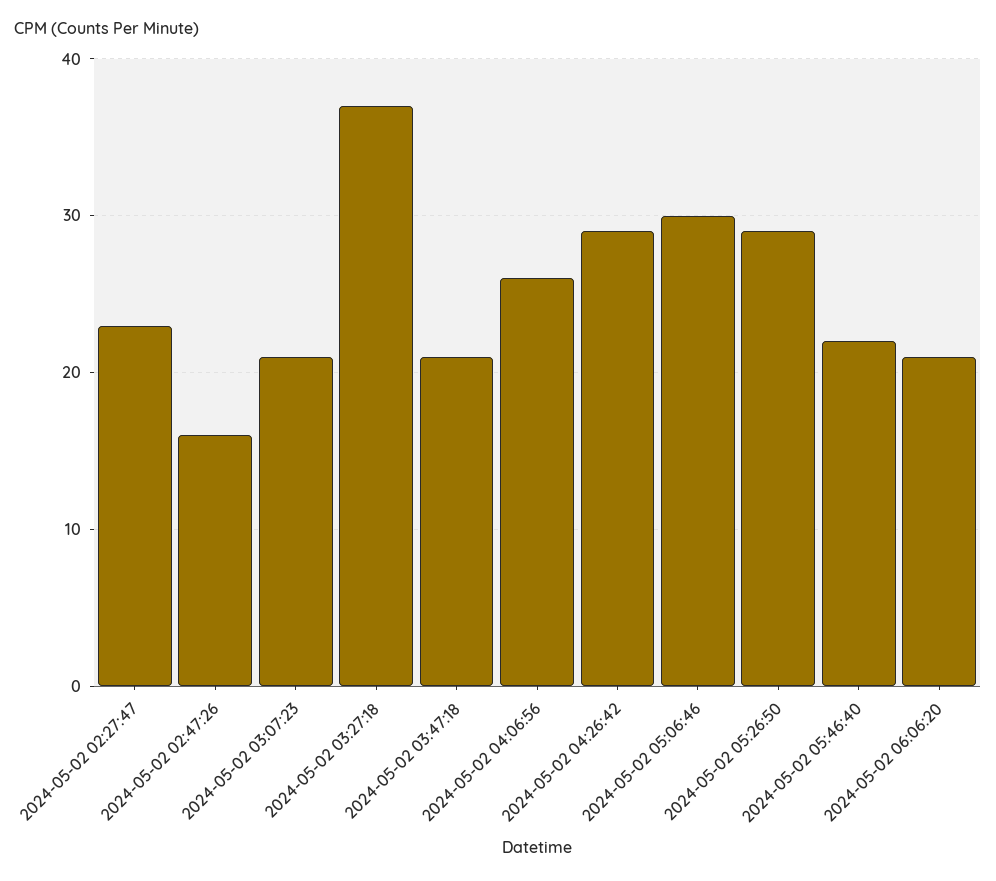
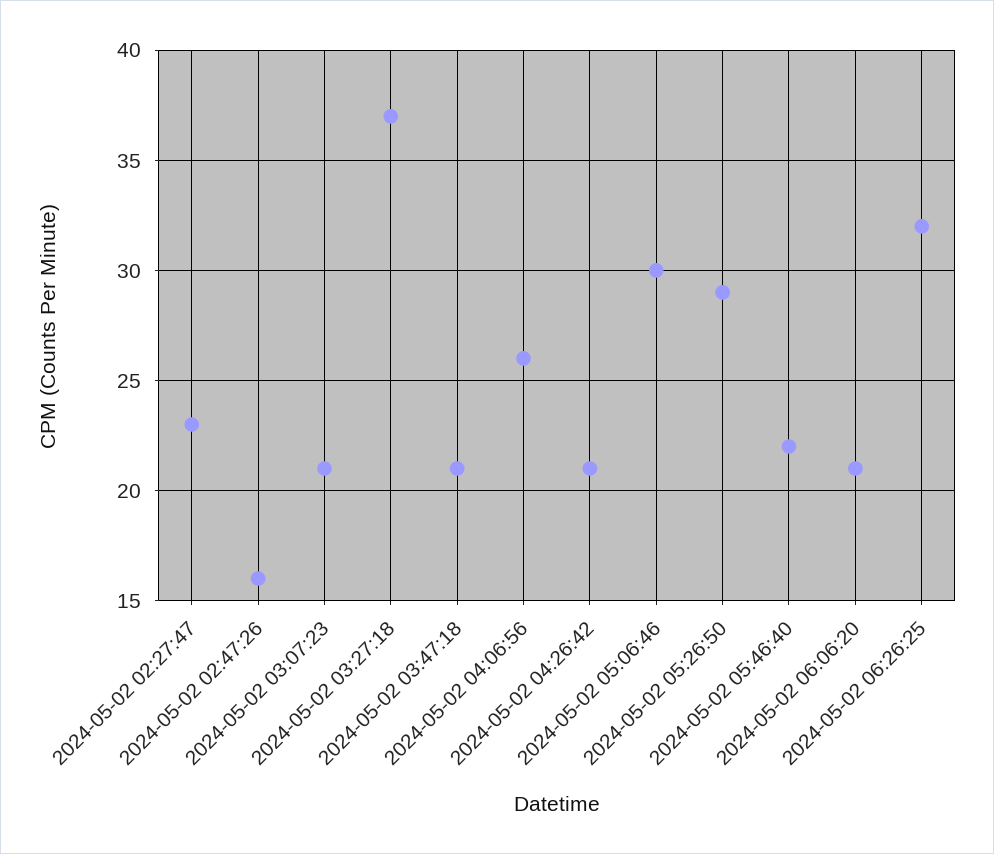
2024-05-02 04:26:42: 29 -> 21
2024-05-02 06:26:25: none -> 32

